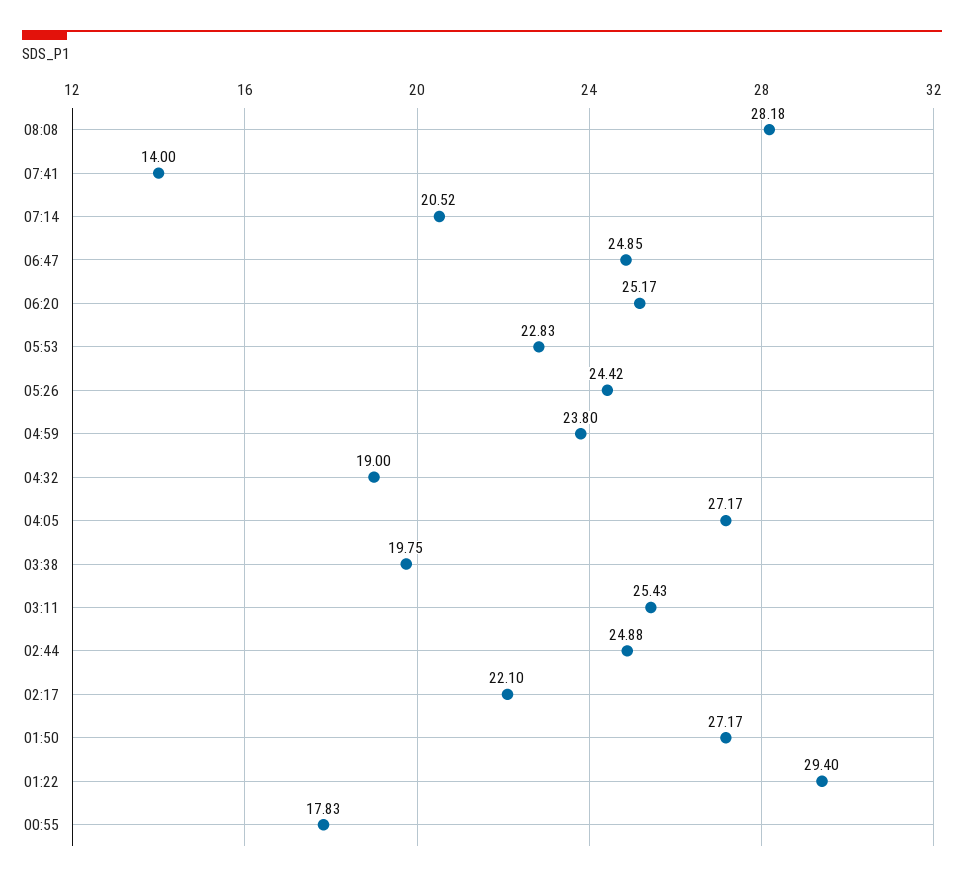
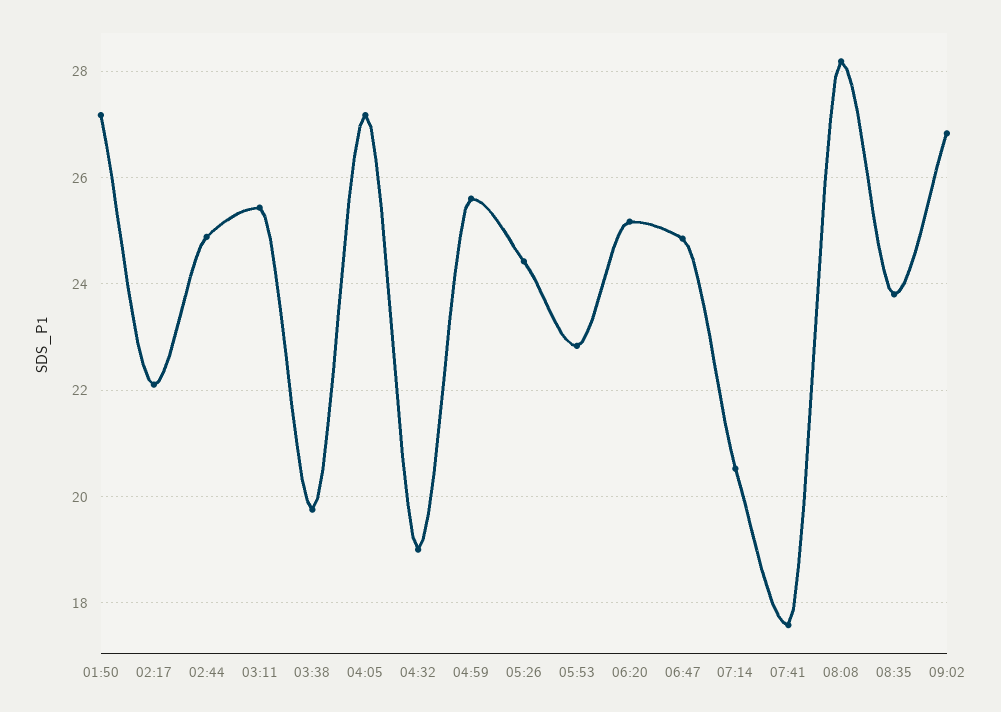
07:41: 14 -> 17.6
04:59: 23.8 -> 25.6
01:22: 29.4 -> none
00:55: 17.83 -> none
08:35: none -> 23.8
09:02: none -> 26.8

